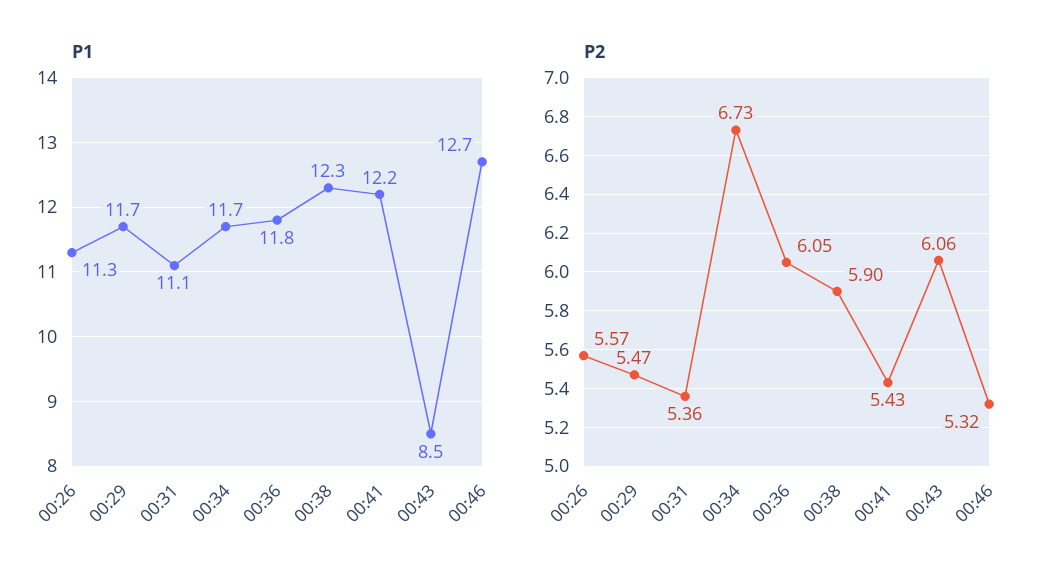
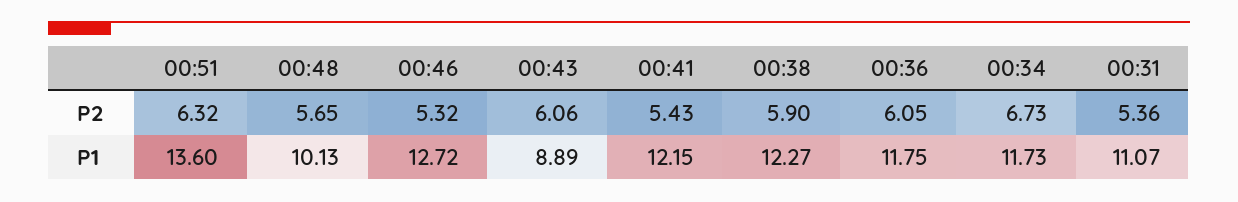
P1, 00:26: 11.3 -> none
P1, 00:29: 11.7 -> none
P1, 00:43: 8.5 -> 8.89
P2, 00:26: 5.57 -> none
P2, 00:29: 5.47 -> none
P2, 00:51: none -> 6.32
P2, 00:48: none -> 5.65
P1, 00:51: none -> 13.6
P1, 00:48: none -> 10.13

